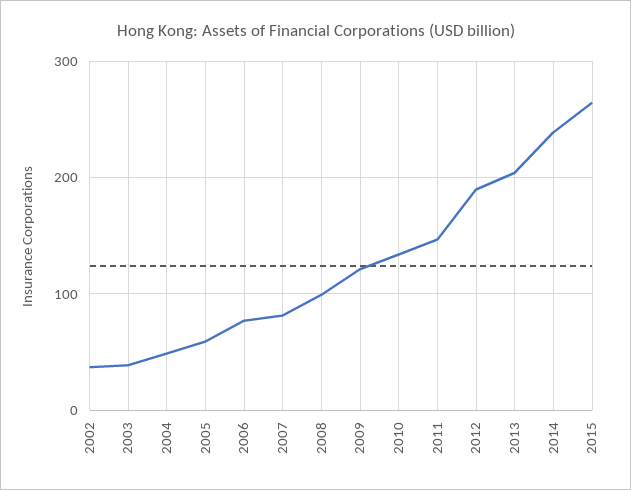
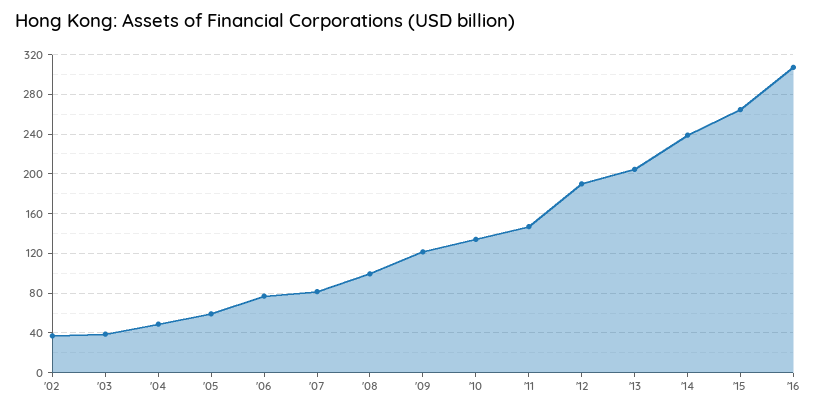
'16: none -> 310

